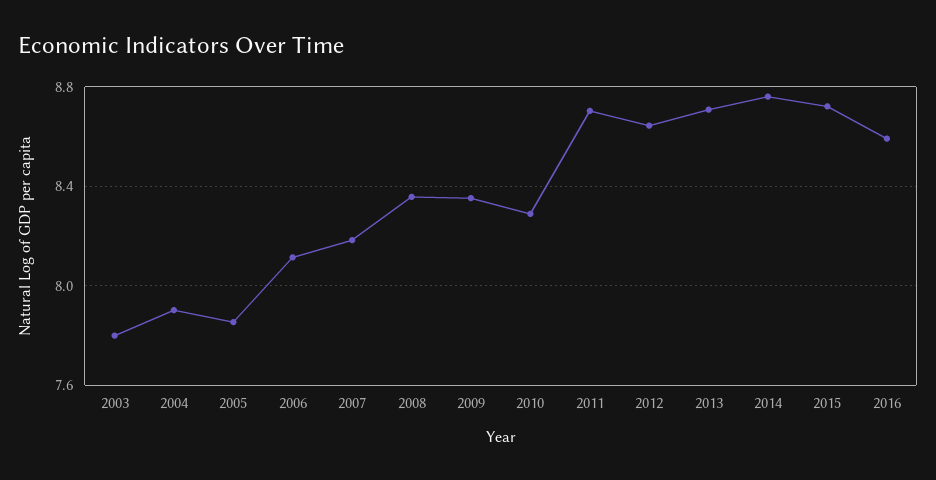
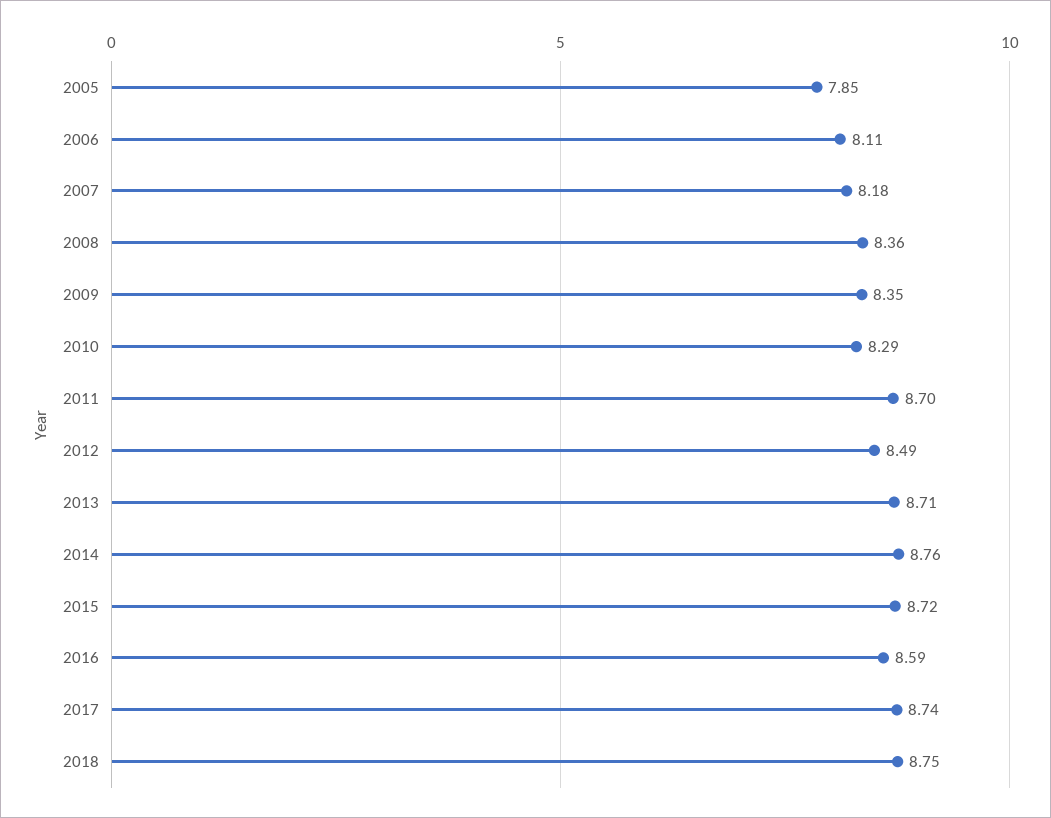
2003: 7.8 -> none
2004: 7.9 -> none
2012: 8.65 -> 8.49
2017: none -> 8.74
2018: none -> 8.75

